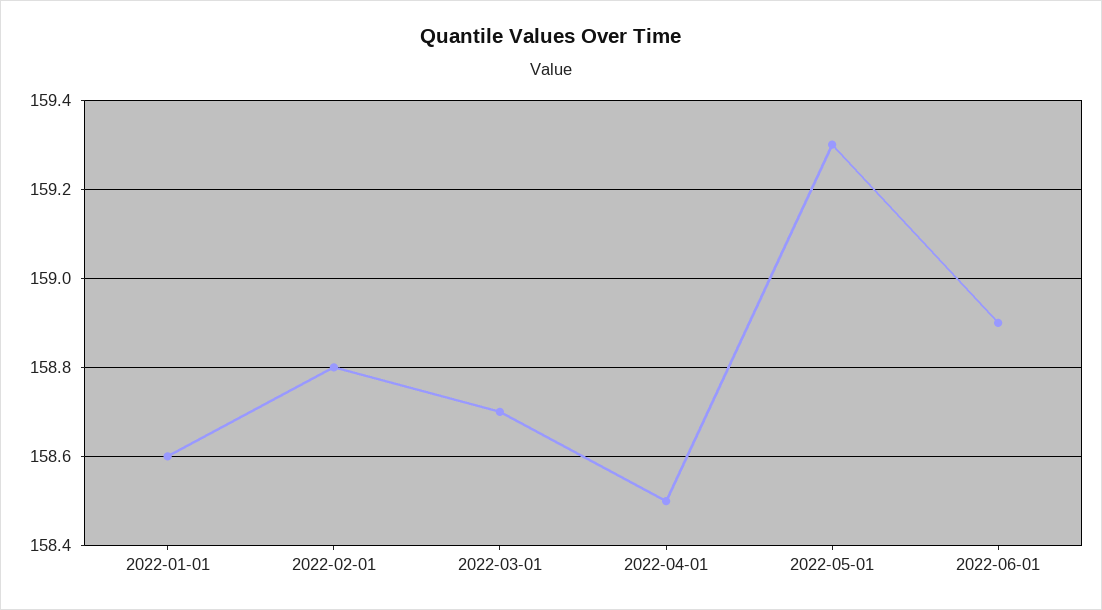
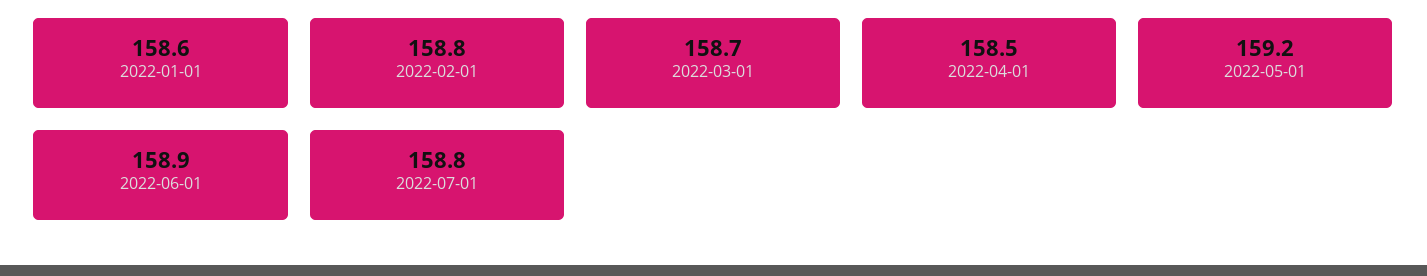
2022-05-01: 159.3 -> 159.2
2022-07-01: none -> 158.8

